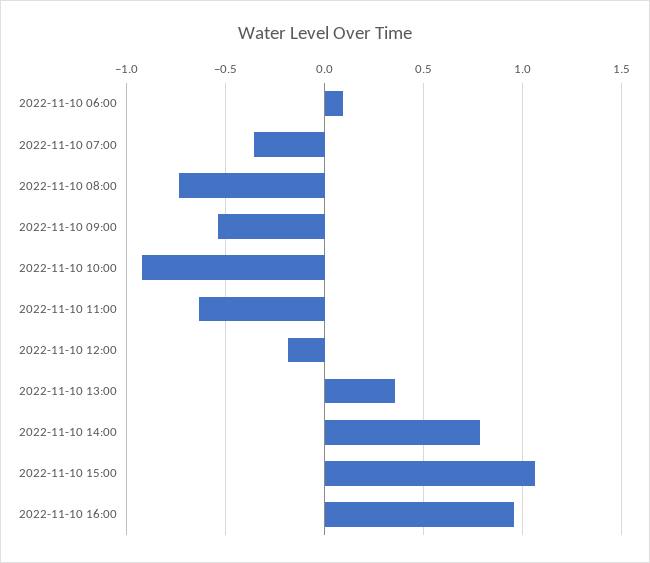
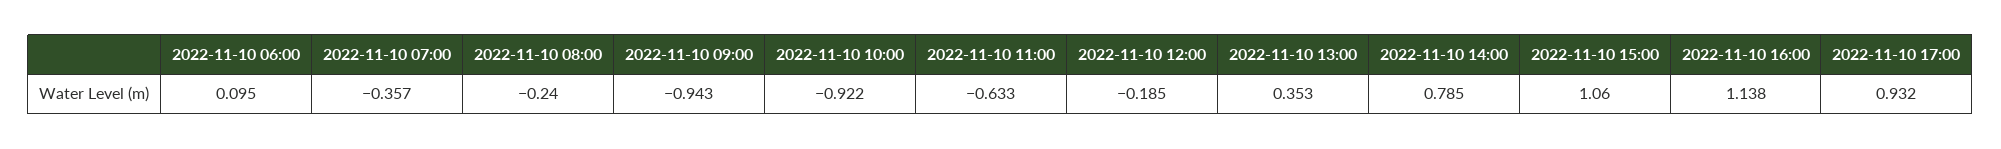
2022-11-10 08:00: -0.75 -> -0.24
2022-11-10 09:00: -0.55 -> -0.943
2022-11-10 16:00: 0.95 -> 1.138
2022-11-10 17:00: none -> 0.932

